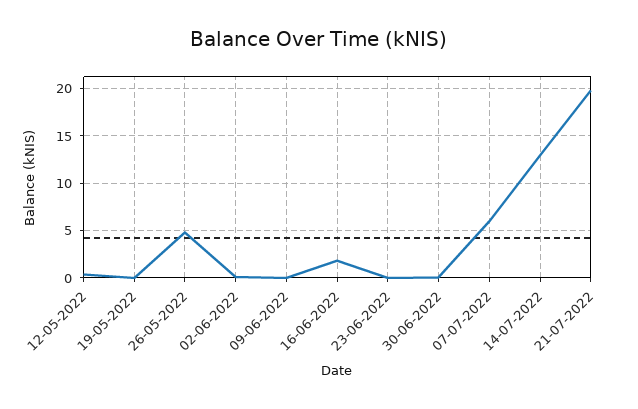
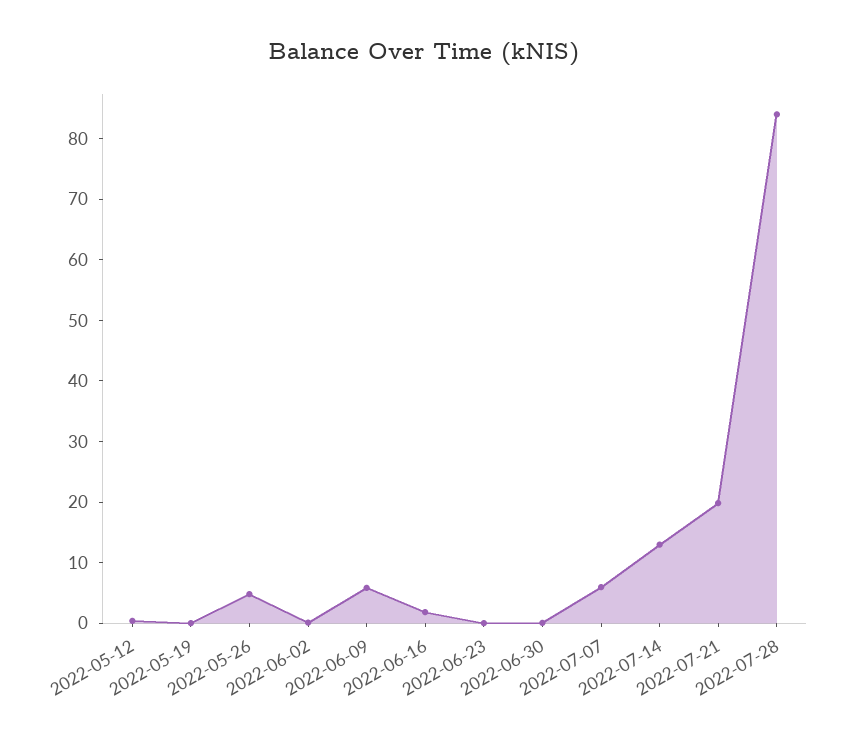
09-06-2022: 0 -> 6
2022-07-28: none -> 84

